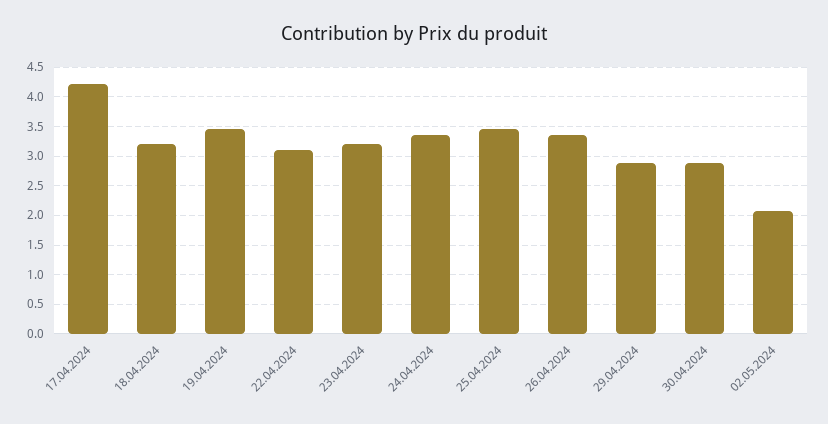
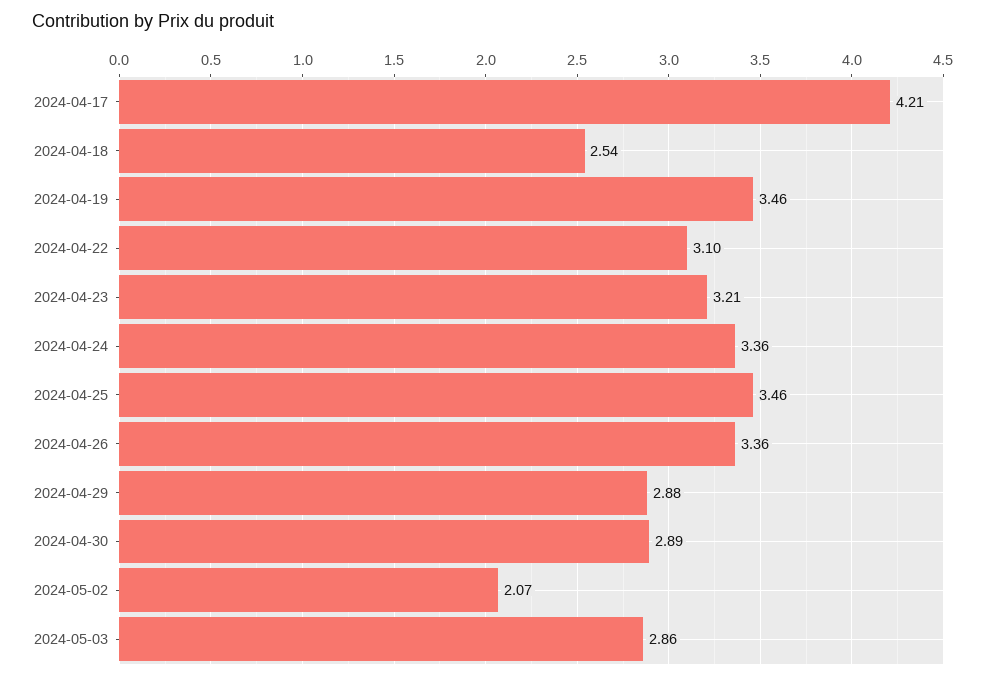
18.04.2024: 3.25 -> 2.54
2024-05-03: none -> 2.86

